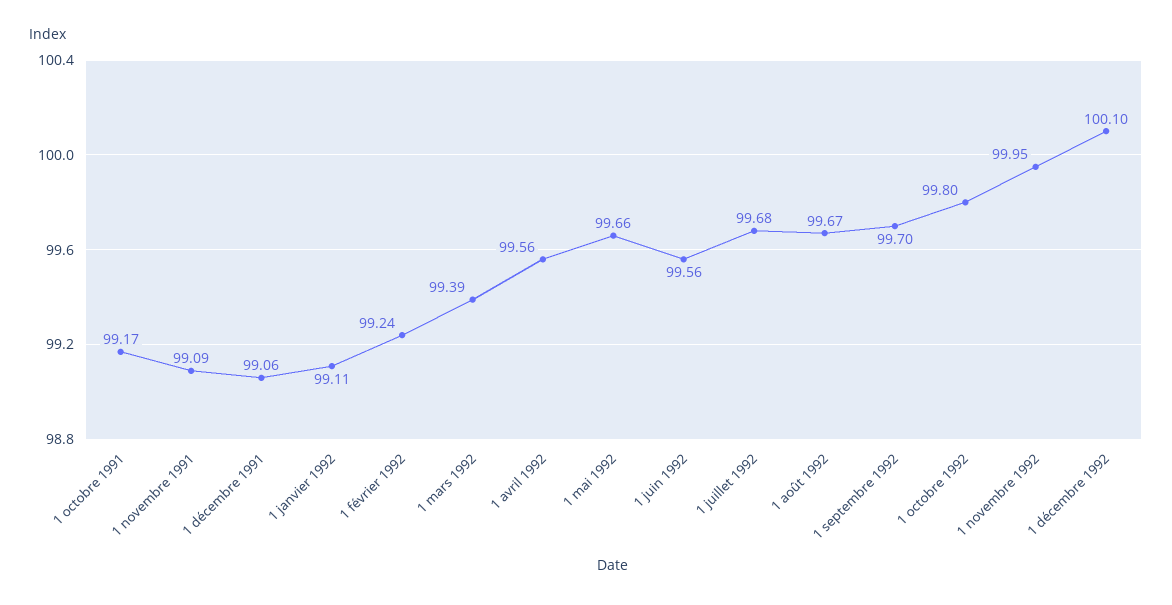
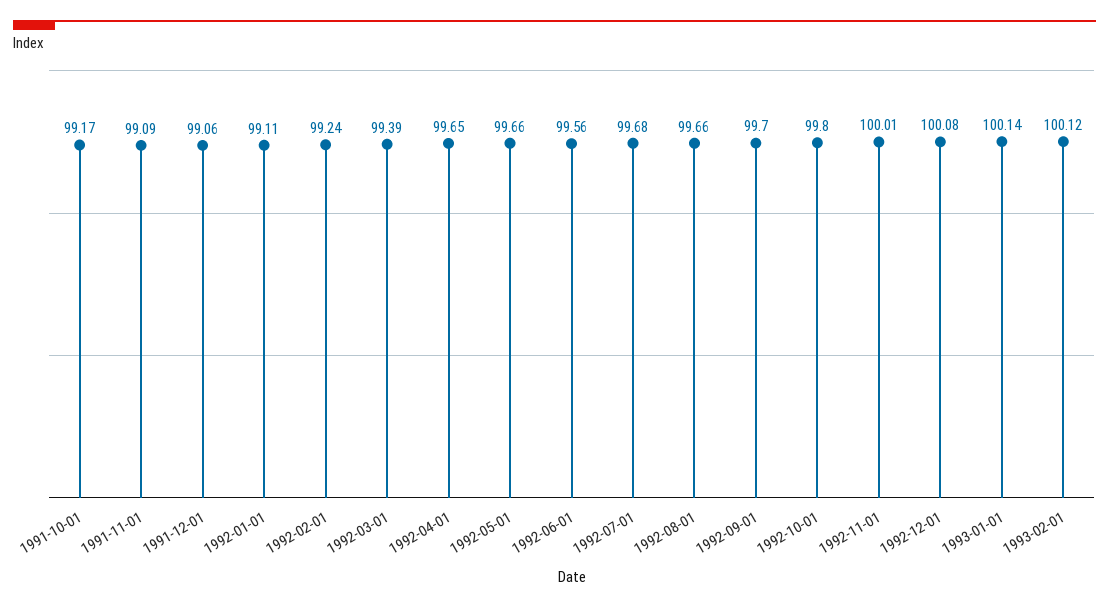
1 avril 1992: 99.56 -> 99.65
1 août 1992: 99.67 -> 99.66
1 novembre 1992: 99.95 -> 100.01
1 décembre 1992: 100.1 -> 100.08
1993-01-01: none -> 100.14
1993-02-01: none -> 100.12

